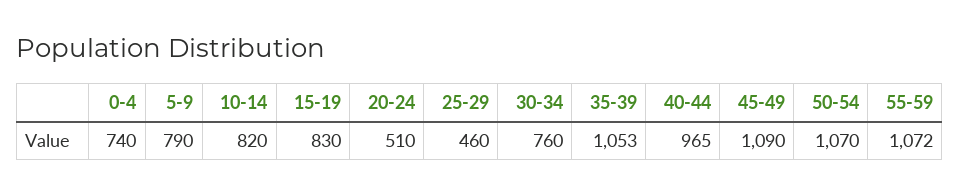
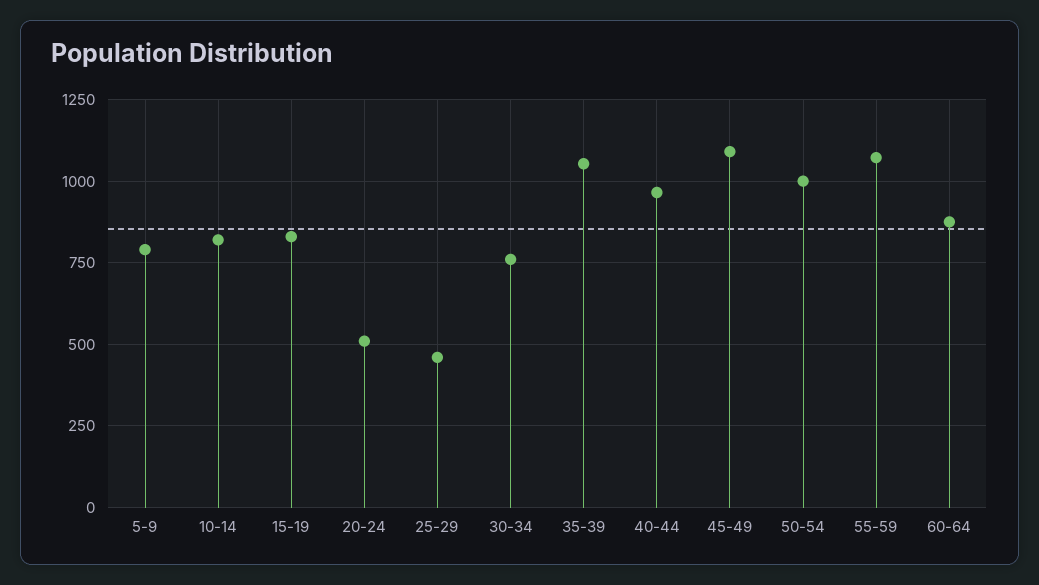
0-4: 740 -> none
50-54: 1070 -> 1000
60-64: none -> 875

